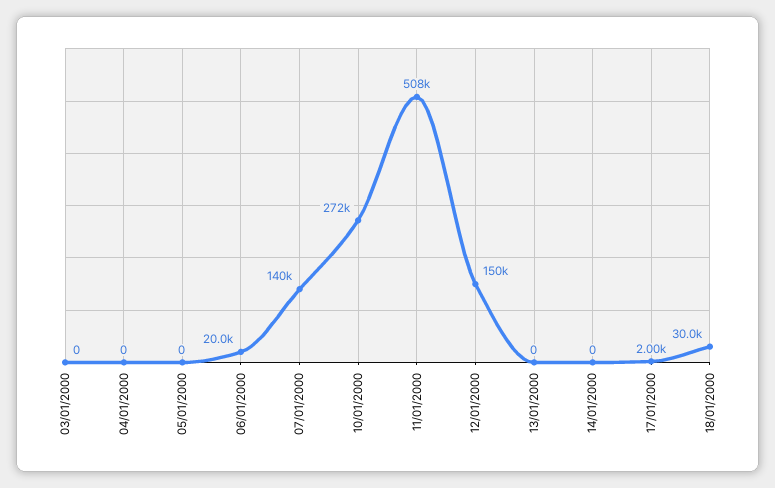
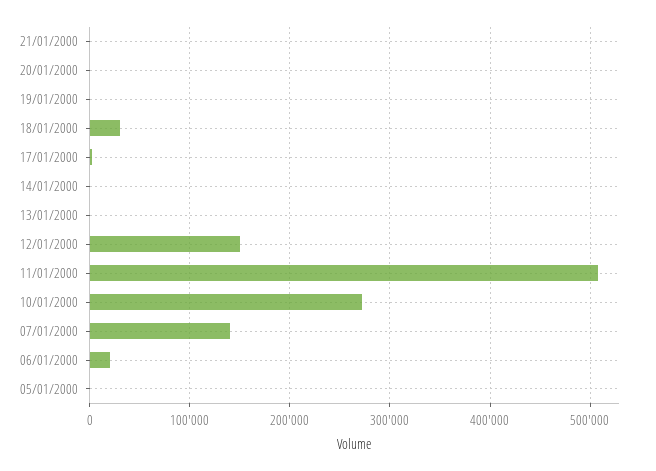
03/01/2000: 0 -> none
04/01/2000: 0 -> none
21/01/2000: none -> 0
20/01/2000: none -> 0
19/01/2000: none -> 0

